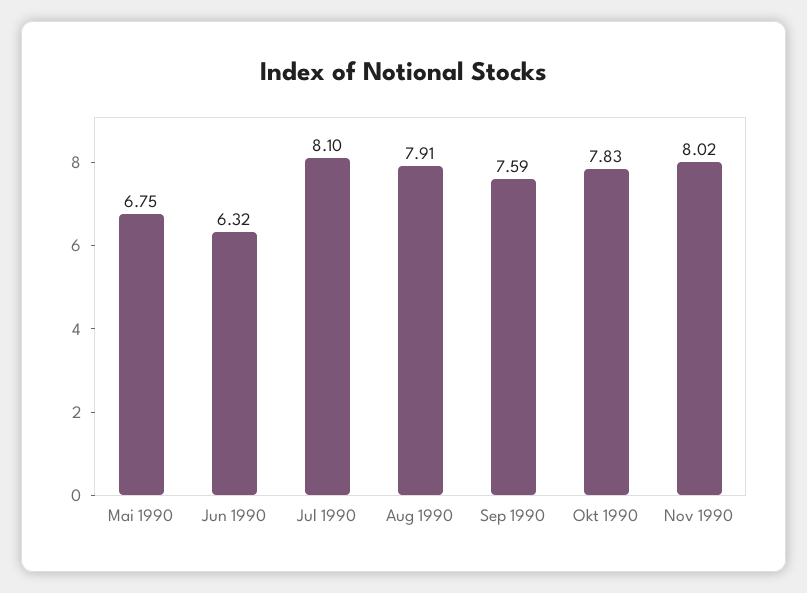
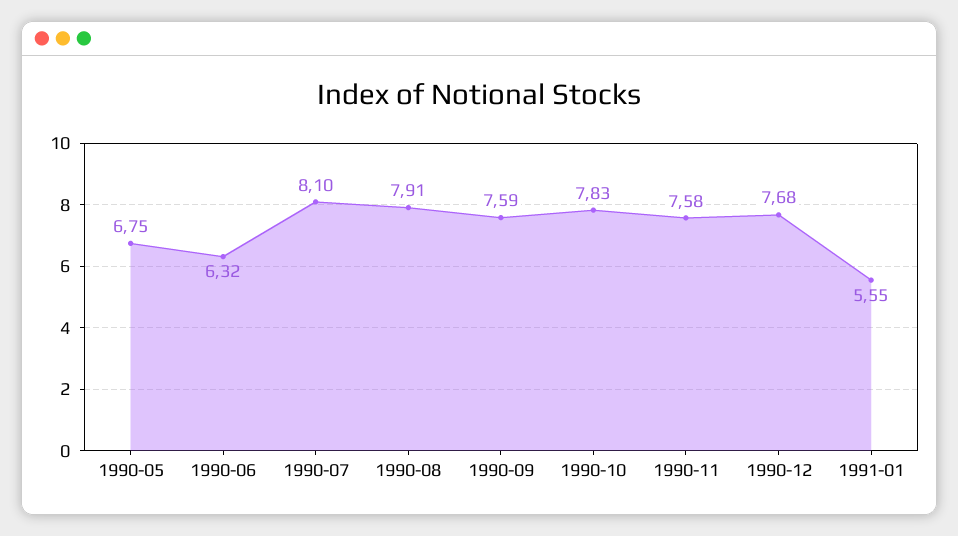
Nov 1990: 8.02 -> 7.58
1990-12: none -> 7.68
1991-01: none -> 5.55

